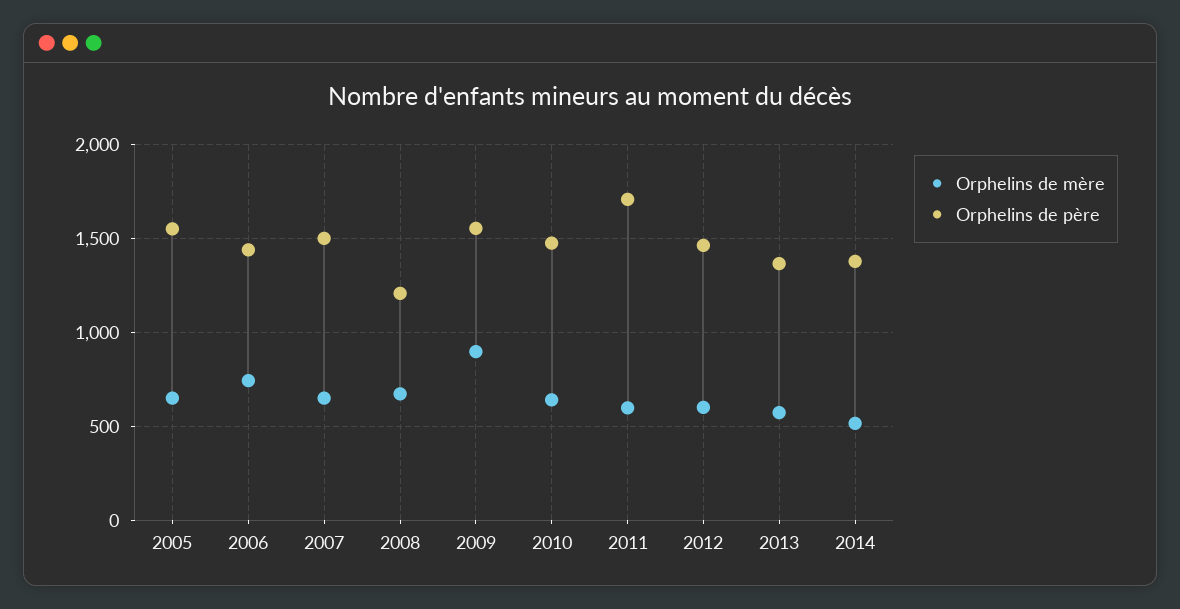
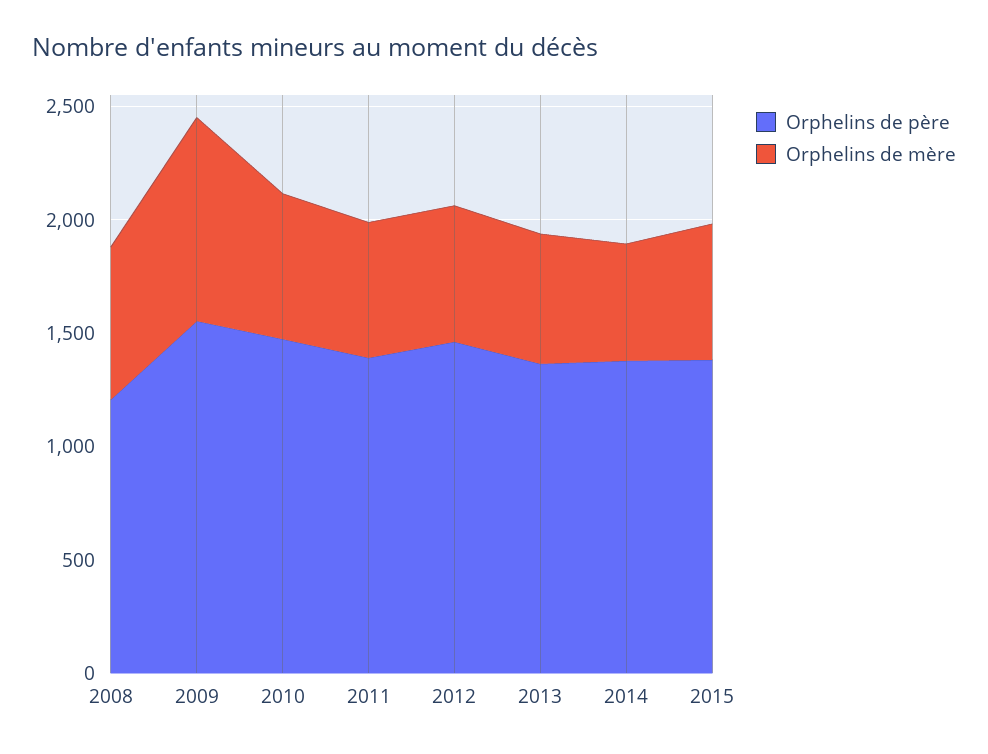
Orphelins de mère, 2005: 650 -> none
Orphelins de père, 2005: 1550 -> none
Orphelins de mère, 2006: 750 -> none
Orphelins de père, 2006: 1450 -> none
Orphelins de mère, 2007: 650 -> none
Orphelins de père, 2007: 1500 -> none
Orphelins de père, 2011: 1700 -> 1400
Orphelins de père, 2015: none -> 1400
Orphelins de mère, 2015: none -> 600

